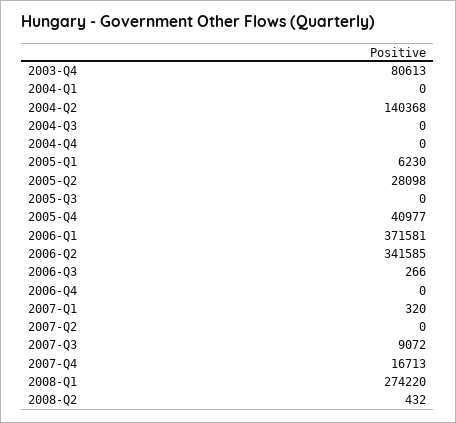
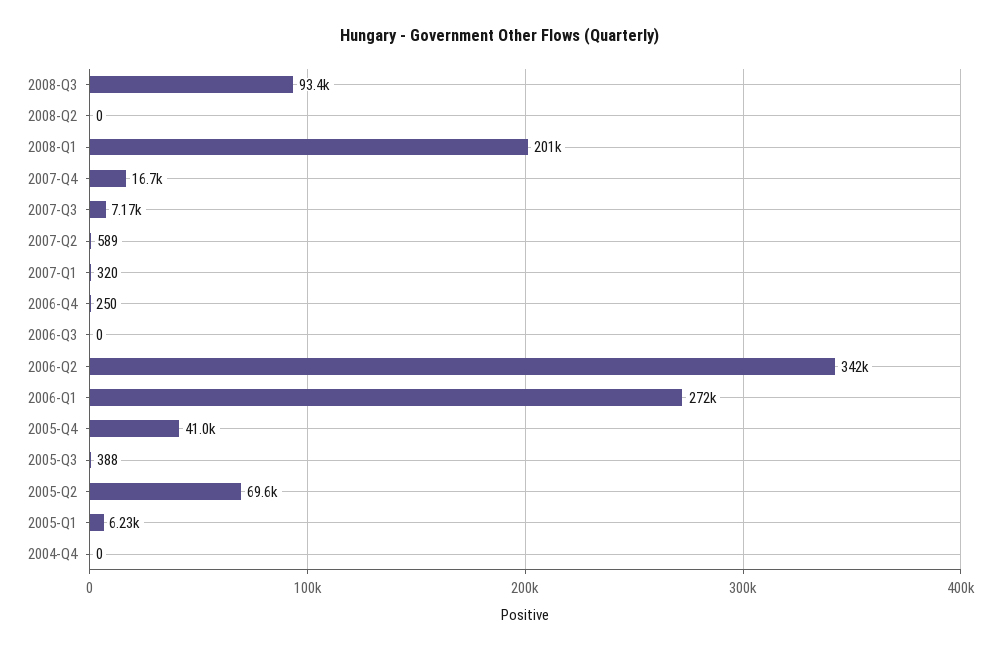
2003-Q4: 80613 -> none
2004-Q1: 0 -> none
2004-Q2: 140368 -> none
2004-Q3: 0 -> none
2005-Q2: 28098 -> 69600
2005-Q3: 0 -> 388
2006-Q1: 371581 -> 272000
2006-Q3: 266 -> 0
2006-Q4: 0 -> 250
2007-Q2: 0 -> 589
2007-Q3: 9072 -> 7170
2008-Q1: 274220 -> 201000
2008-Q2: 432 -> 0
2008-Q3: none -> 93400

